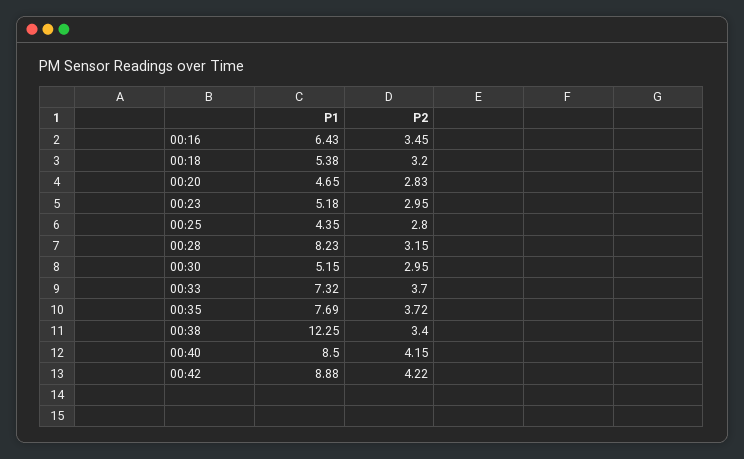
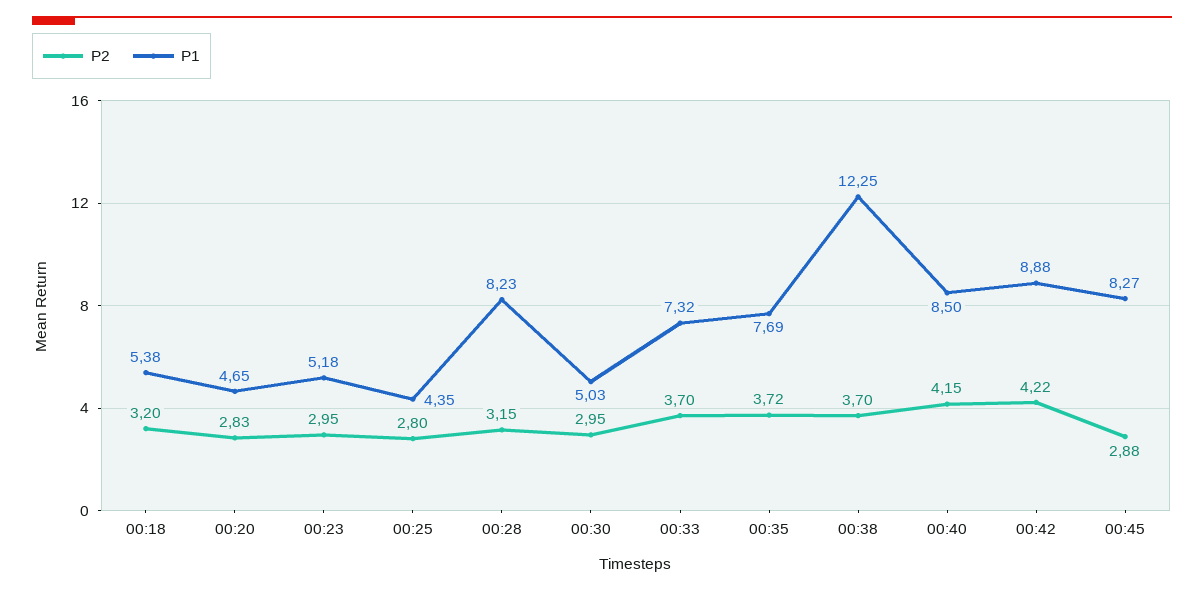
P1, 00:16: 6.43 -> none
P2, 00:16: 3.45 -> none
P1, 00:30: 5.15 -> 5.03
P2, 00:38: 3.4 -> 3.7
P2, 00:45: none -> 2.88
P1, 00:45: none -> 8.27

